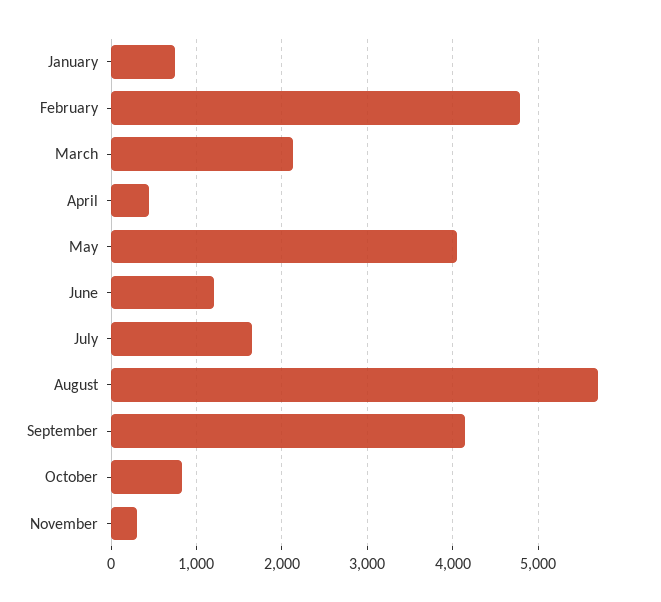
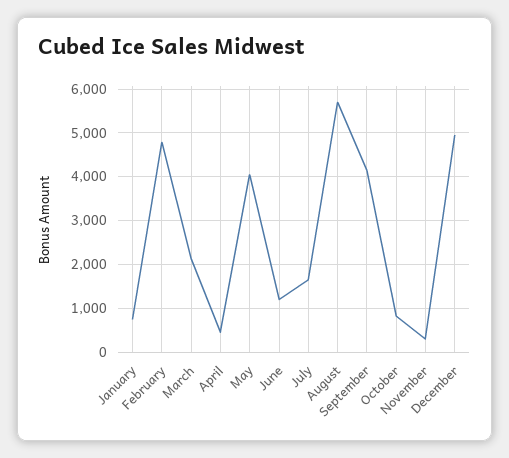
December: none -> 5000

